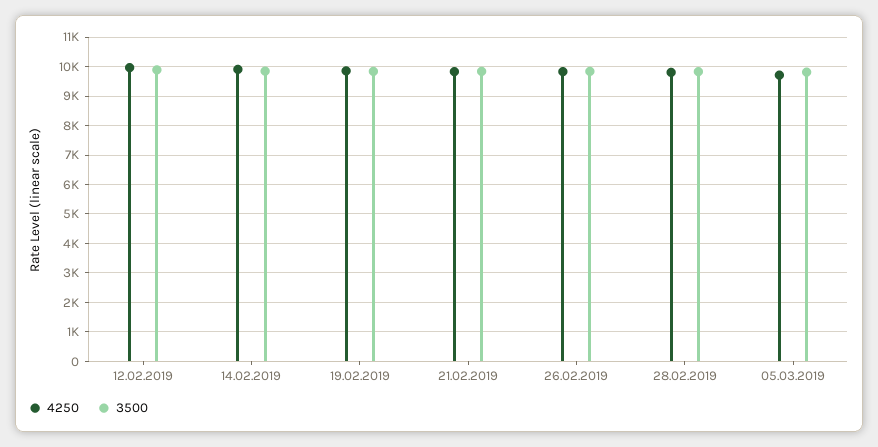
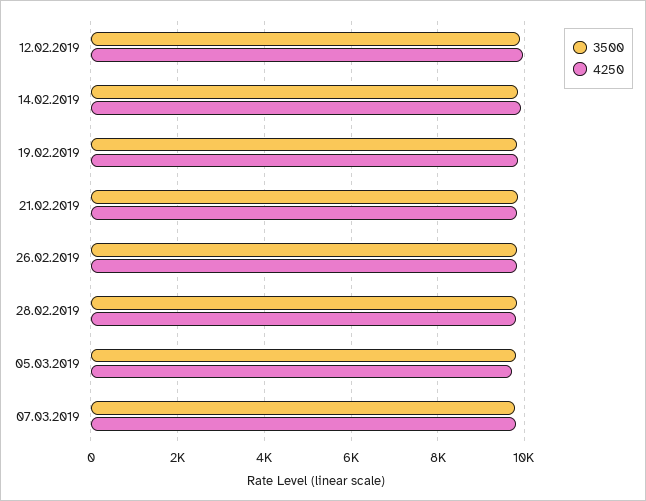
3500, 07.03.2019: none -> 9800
4250, 07.03.2019: none -> 9800

